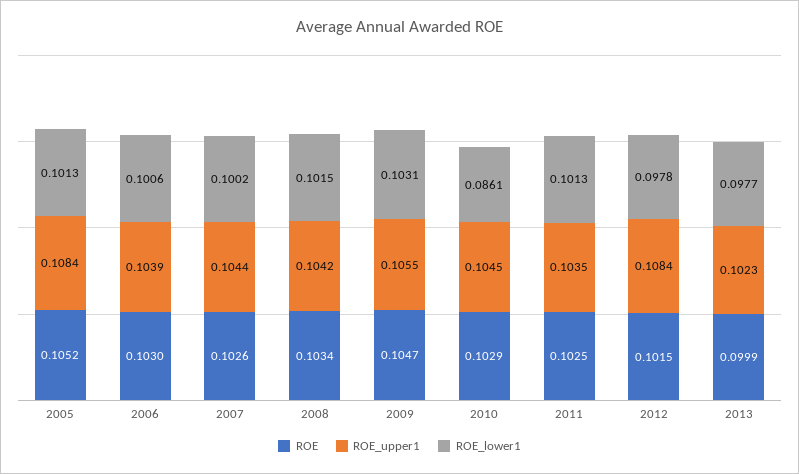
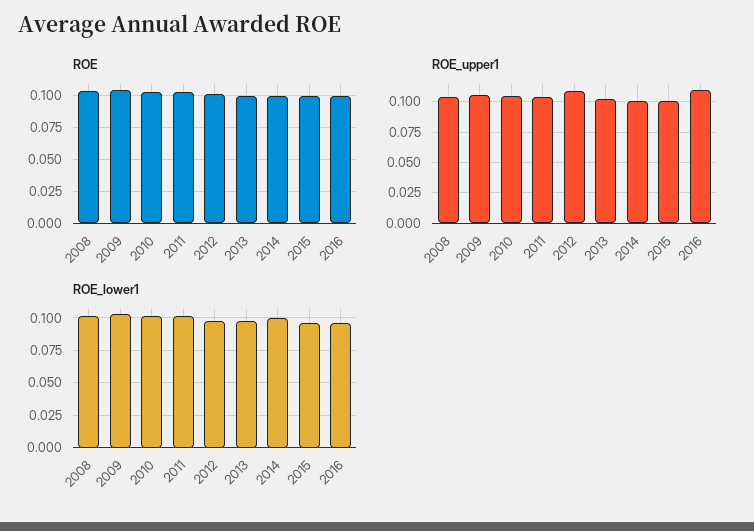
ROE, 2005: 0.1052 -> none
ROE_upper1, 2005: 0.1084 -> none
ROE_lower1, 2005: 0.1013 -> none
ROE, 2006: 0.103 -> none
ROE_upper1, 2006: 0.1039 -> none
ROE_lower1, 2006: 0.1006 -> none
ROE, 2007: 0.1026 -> none
ROE_upper1, 2007: 0.1044 -> none
ROE_lower1, 2007: 0.1002 -> none
ROE_lower1, 2010: 0.0861 -> 0.1
ROE, 2014: none -> 0.1
ROE, 2015: none -> 0.1
ROE, 2016: none -> 0.1
ROE_upper1, 2014: none -> 0.1
ROE_upper1, 2015: none -> 0.1
ROE_upper1, 2016: none -> 0.11
ROE_lower1, 2014: none -> 0.1
ROE_lower1, 2015: none -> 0.095
ROE_lower1, 2016: none -> 0.095

